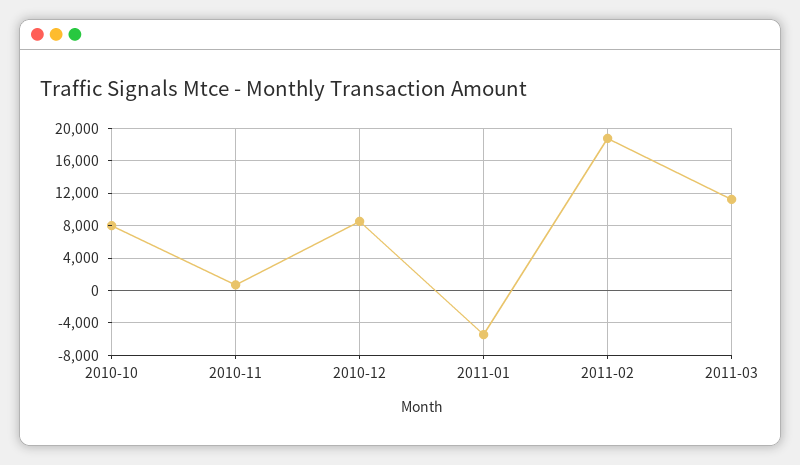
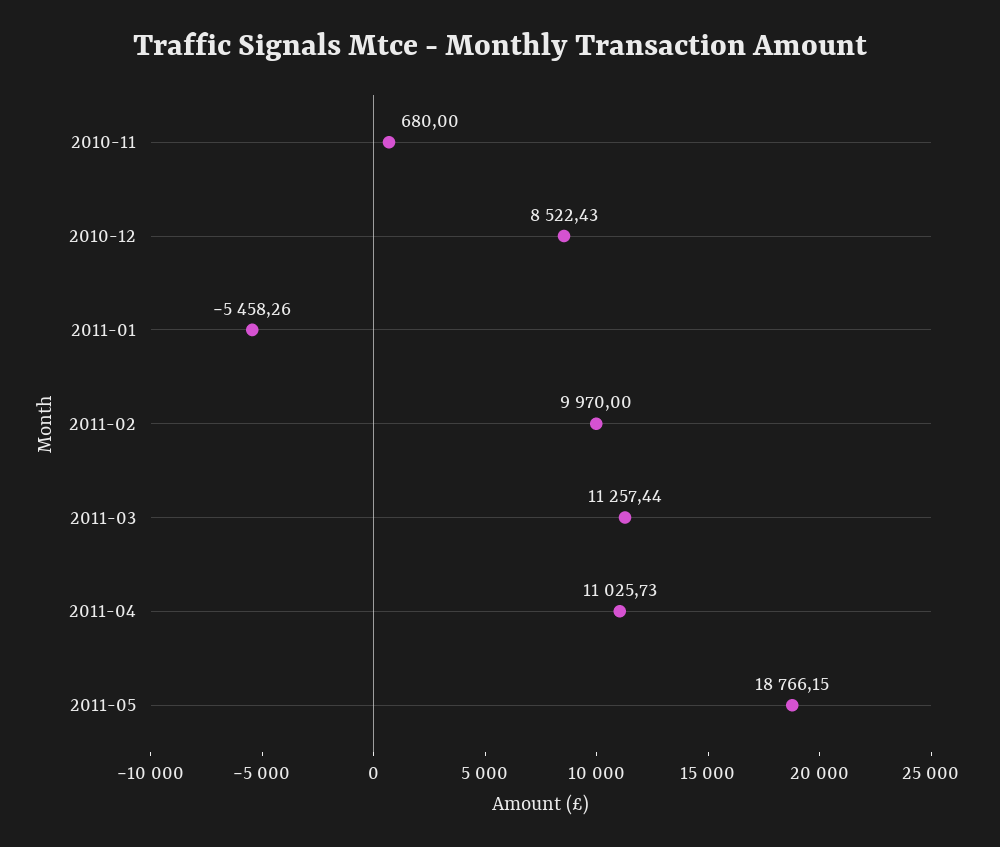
2010-10: 8000 -> none
2011-02: 19000 -> 9970
2011-04: none -> 11025.73
2011-05: none -> 18766.15

